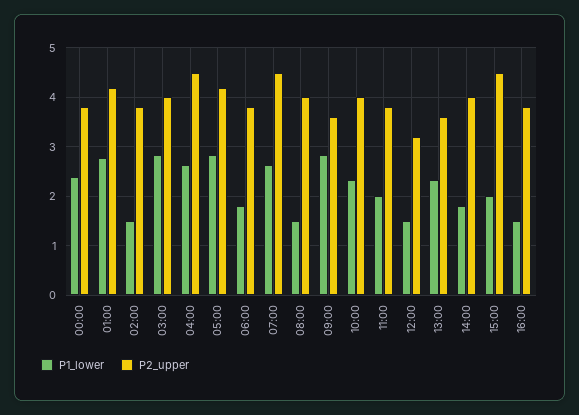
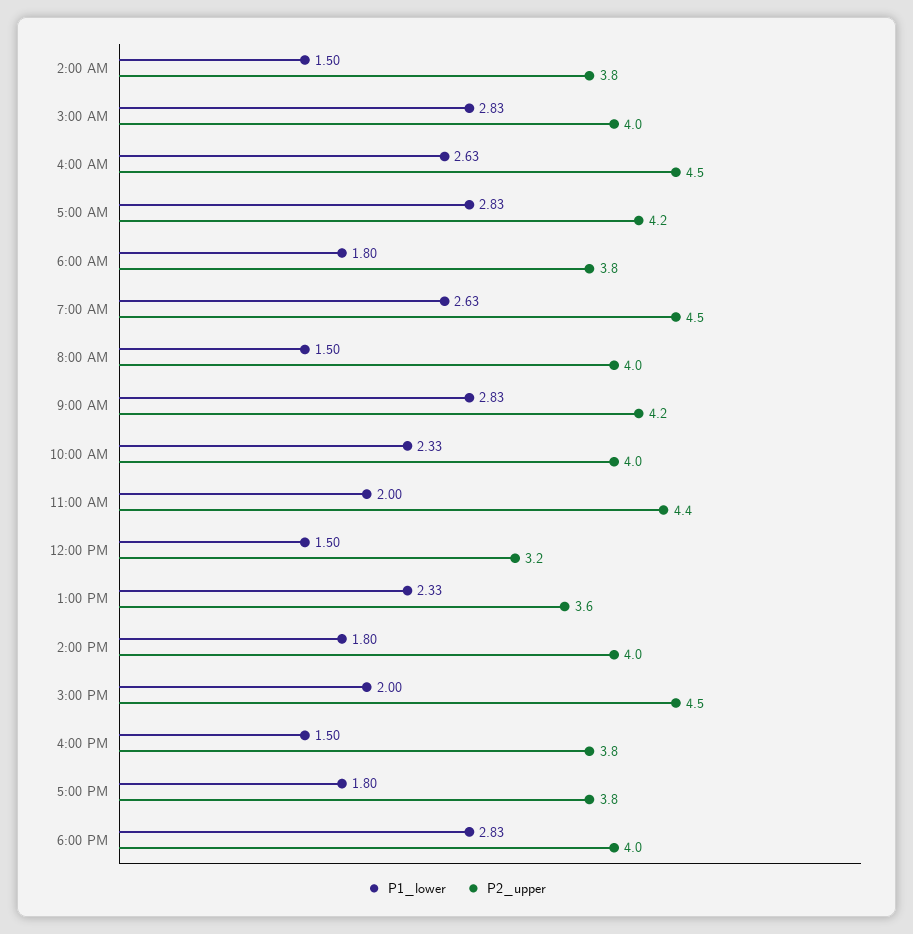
P1_lower, 00:00: 2.4 -> none
P2_upper, 00:00: 3.8 -> none
P1_lower, 01:00: 2.8 -> none
P2_upper, 01:00: 4.2 -> none
P2_upper, 09:00: 3.6 -> 4.2
P2_upper, 11:00: 3.8 -> 4.4
P1_lower, 5:00 PM: none -> 1.8
P2_upper, 5:00 PM: none -> 3.8
P1_lower, 6:00 PM: none -> 2.83
P2_upper, 6:00 PM: none -> 4

